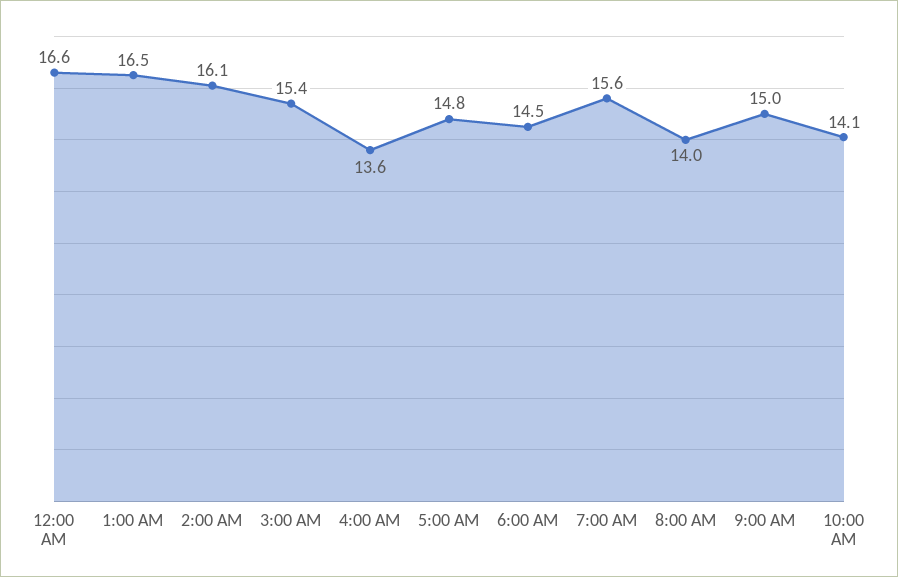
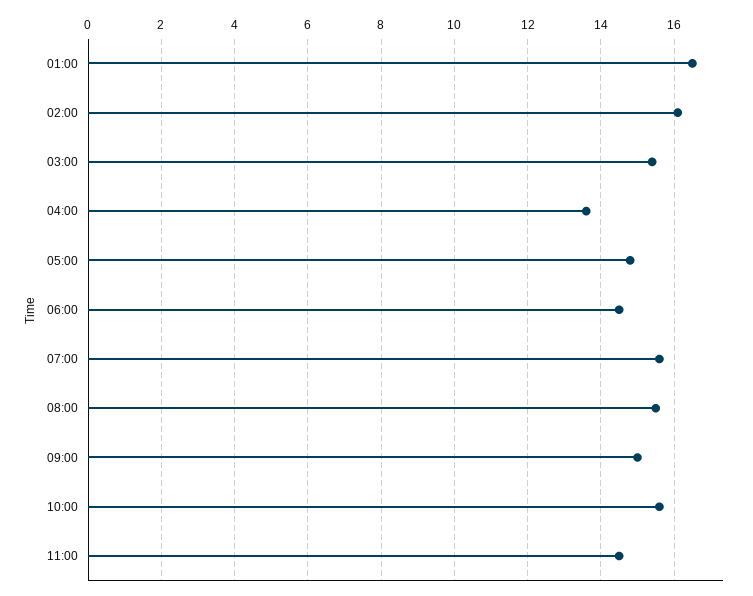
12:00 AM: 16.6 -> none
8:00 AM: 14 -> 15.5
10:00 AM: 14.1 -> 15.5
11:00: none -> 14.5

